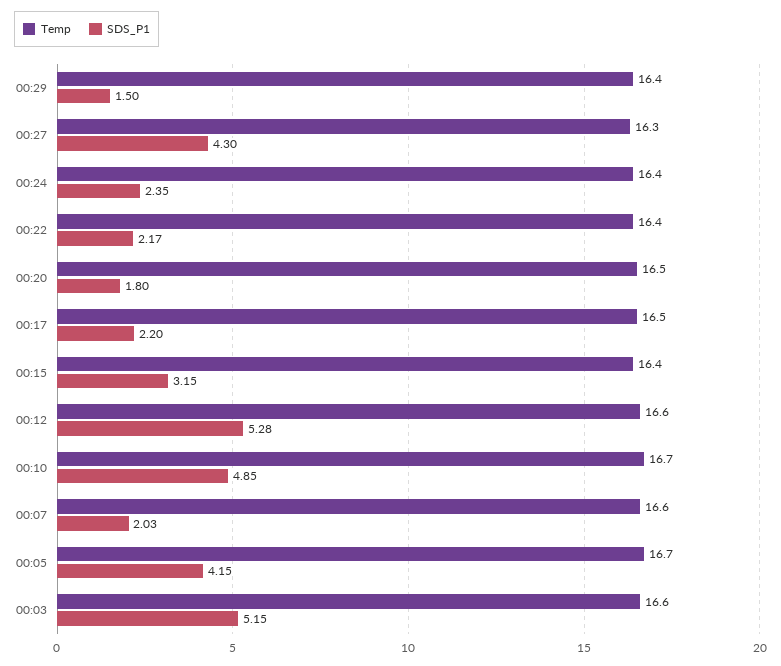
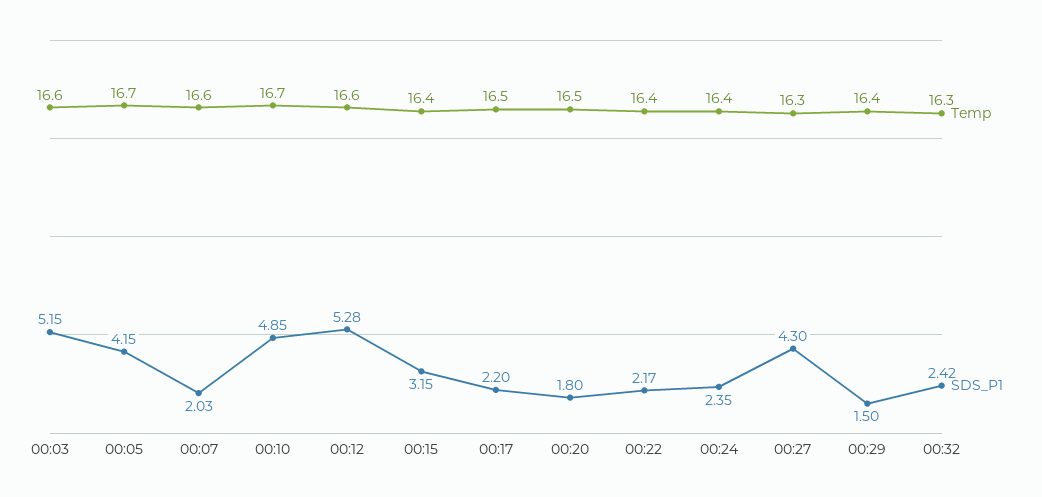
Temp, 00:32: none -> 16.3
SDS_P1, 00:32: none -> 2.42

